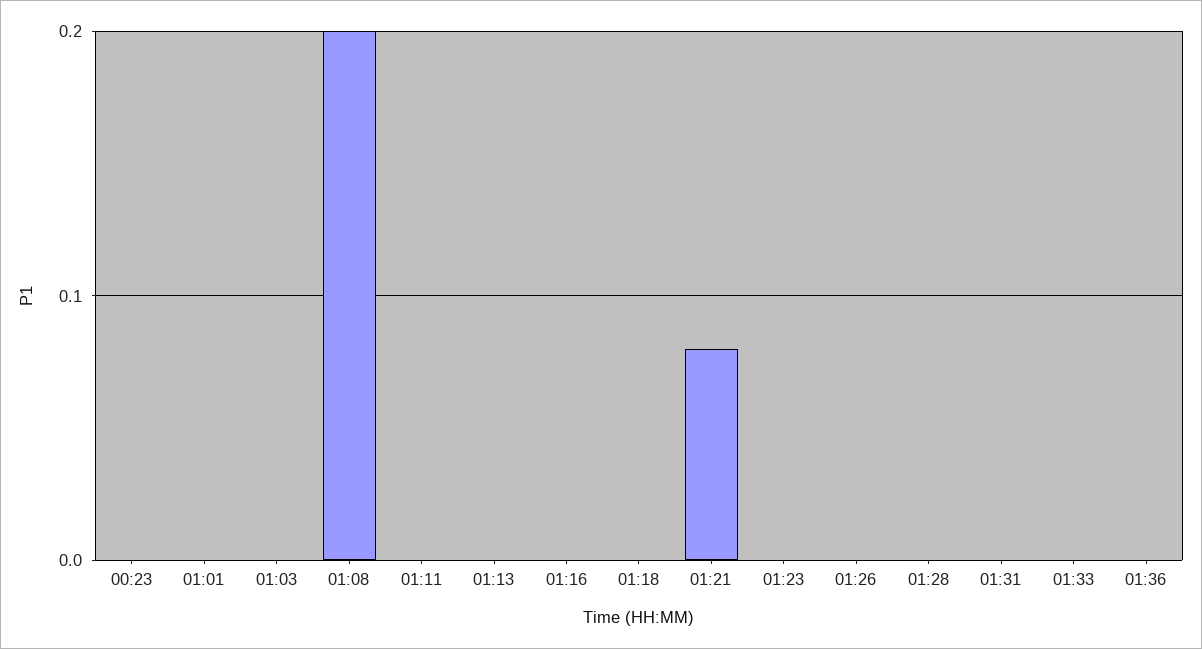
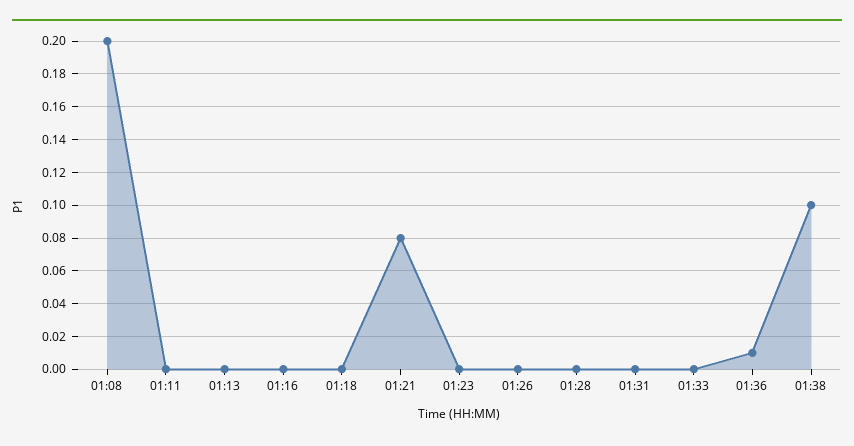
00:23: 0 -> none
01:01: 0 -> none
01:03: 0 -> none
01:36: 0 -> 0.01
01:38: none -> 0.1

